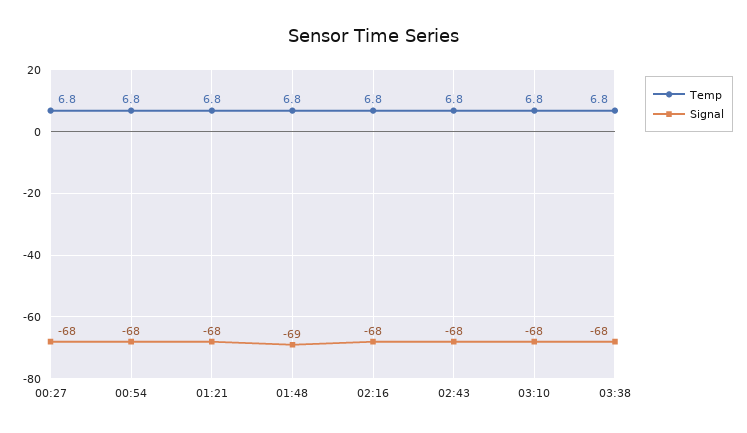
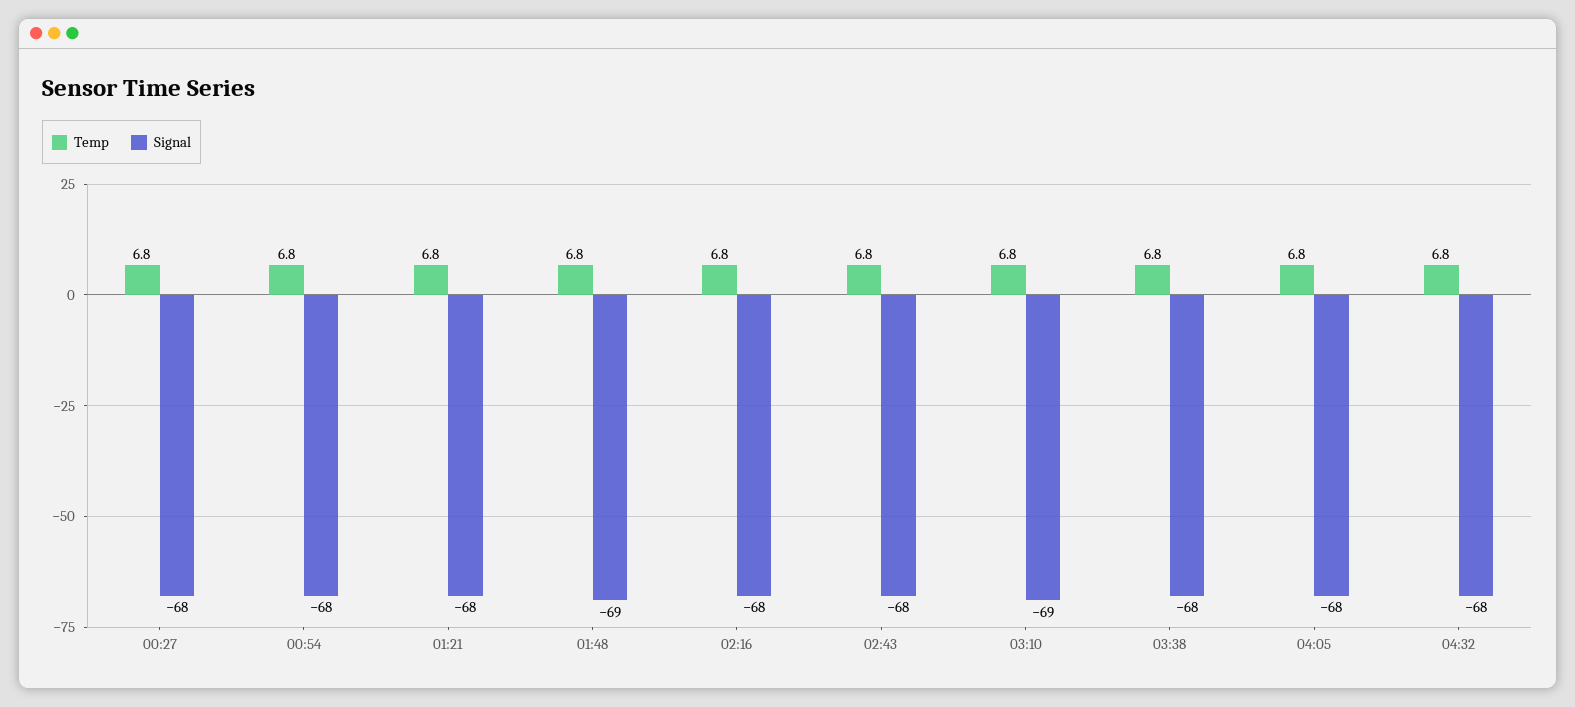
Signal, 03:10: -68 -> -69
Temp, 04:05: none -> 6.8
Signal, 04:05: none -> -68
Temp, 04:32: none -> 6.8
Signal, 04:32: none -> -68

